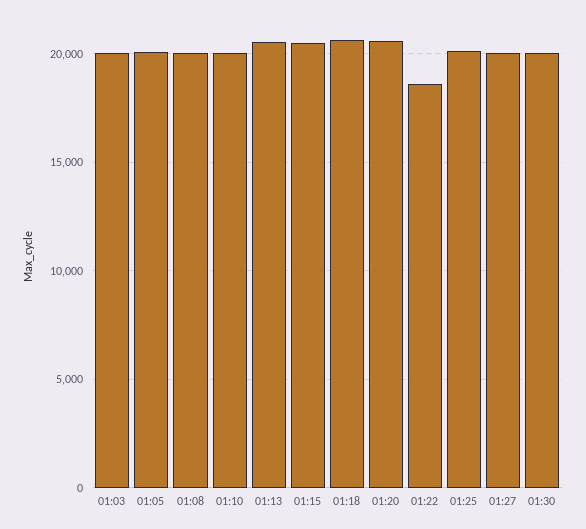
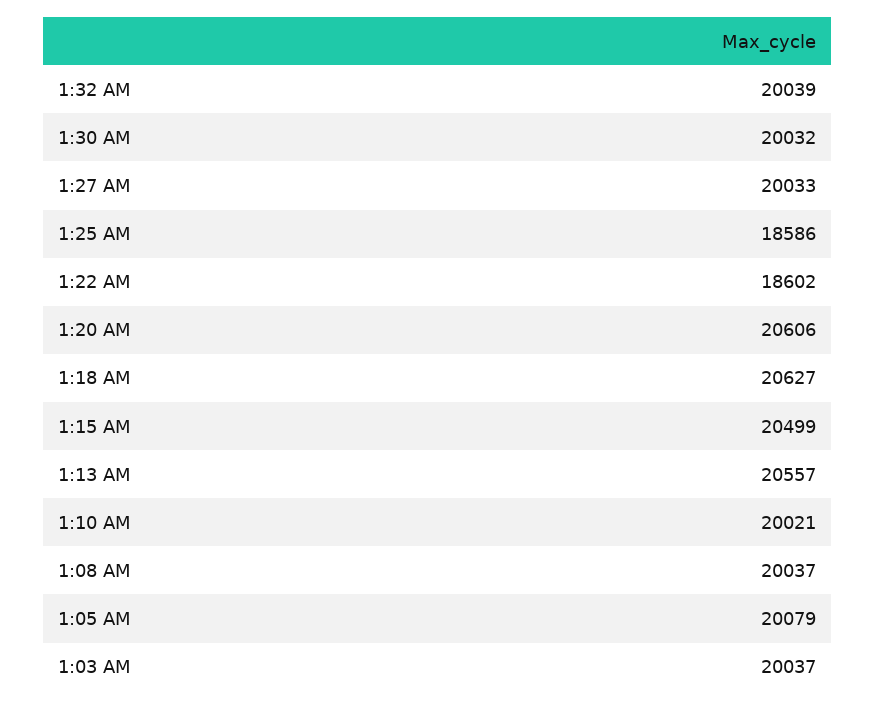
01:25: 20000 -> 18586
1:32 AM: none -> 20039

